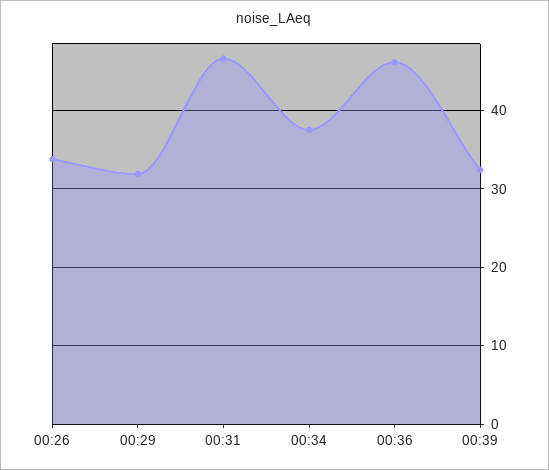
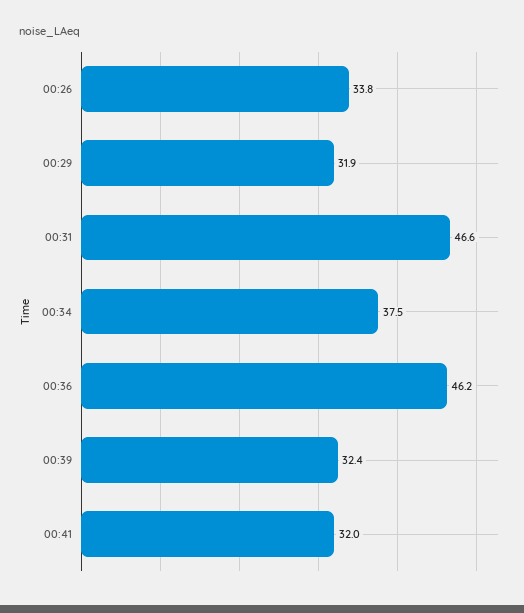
00:41: none -> 32

